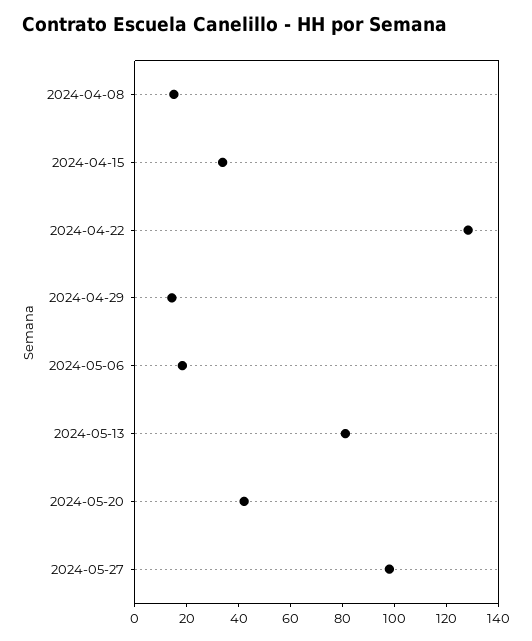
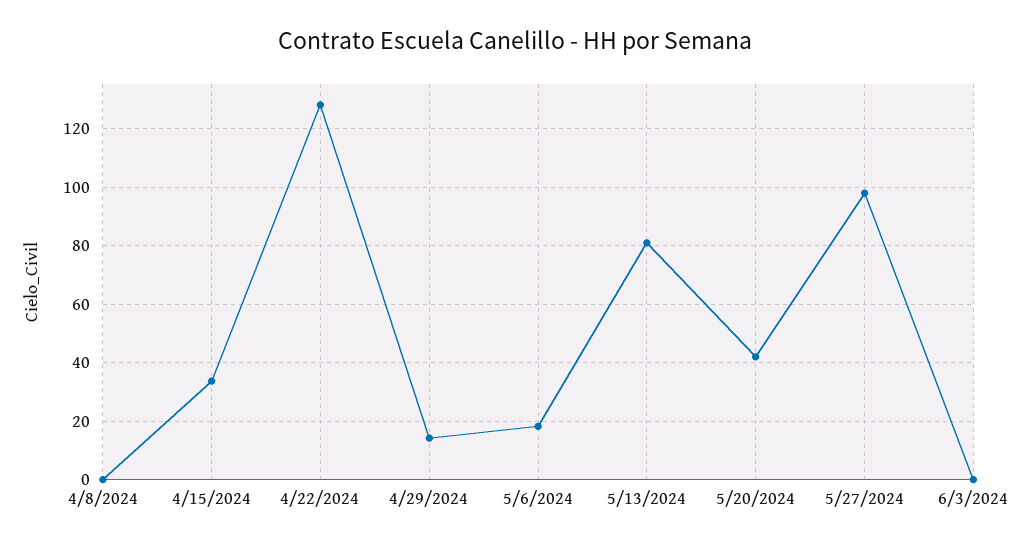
2024-04-08: 15 -> 0
6/3/2024: none -> 0

